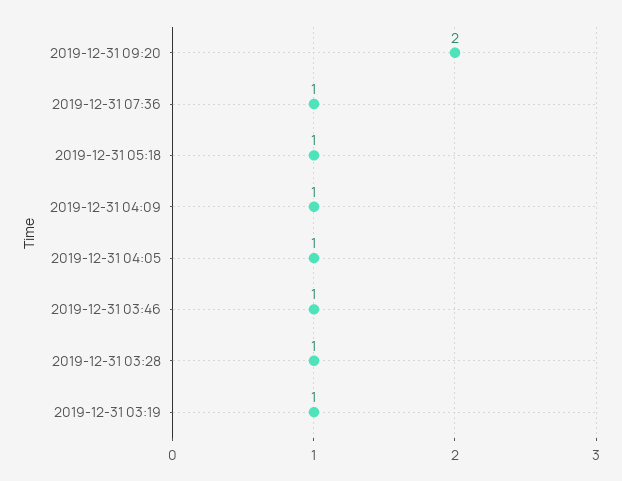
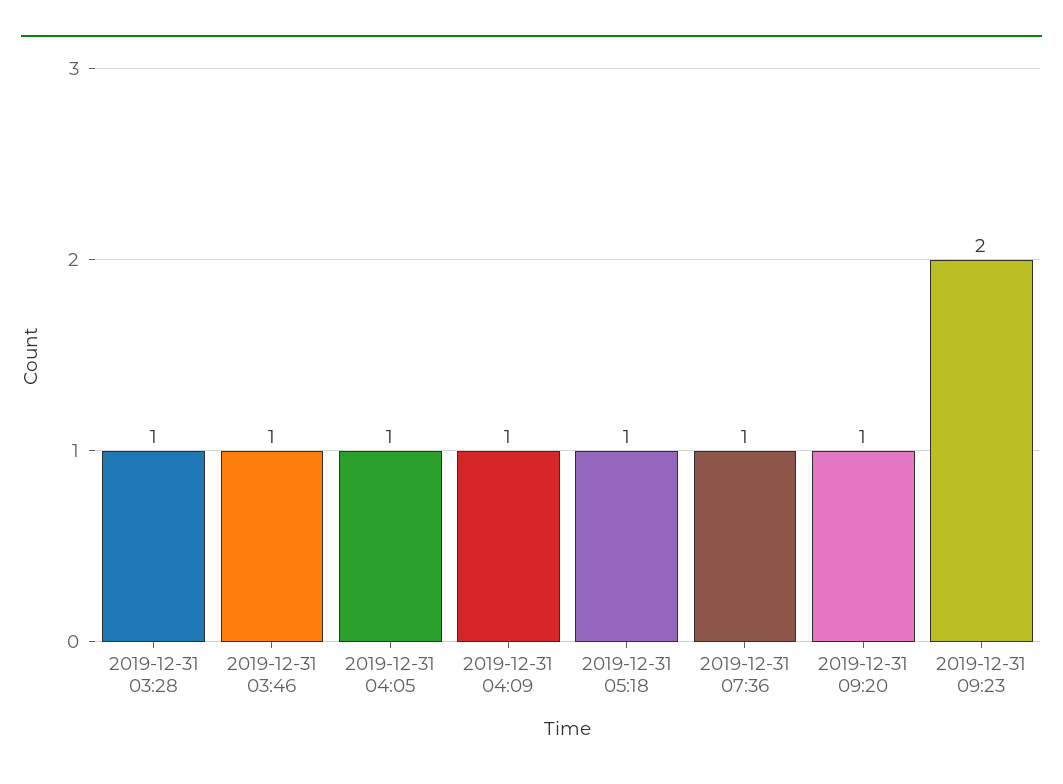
2019-12-31 09:20: 2 -> 1
2019-12-31 03:19: 1 -> none
2019-12-31 09:23: none -> 2

